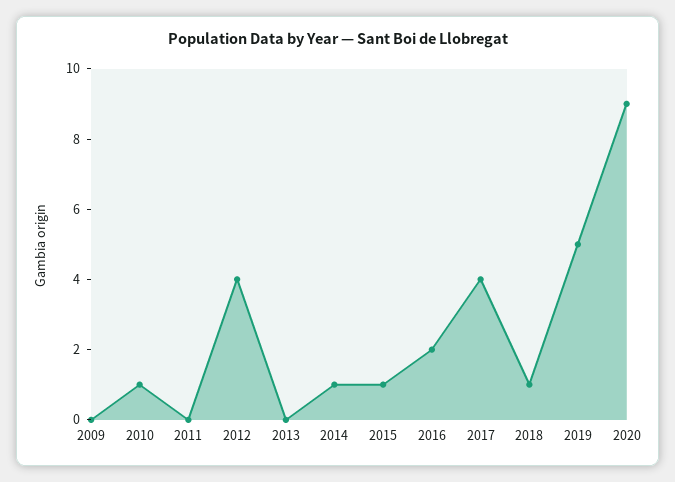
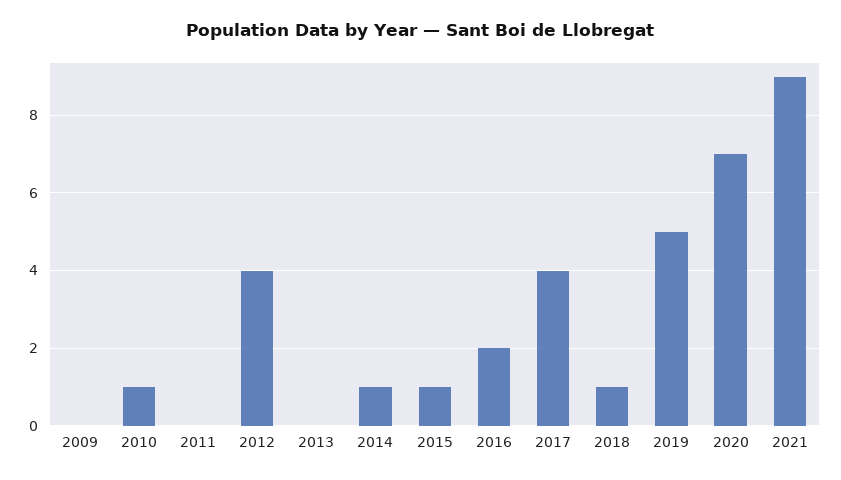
2020: 9 -> 7
2021: none -> 9

